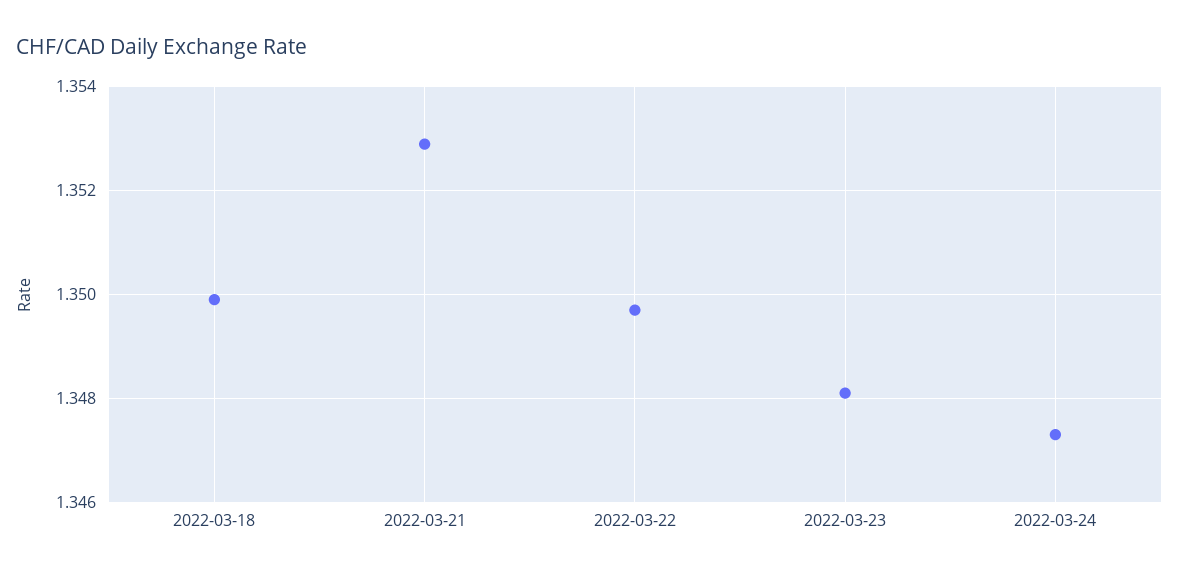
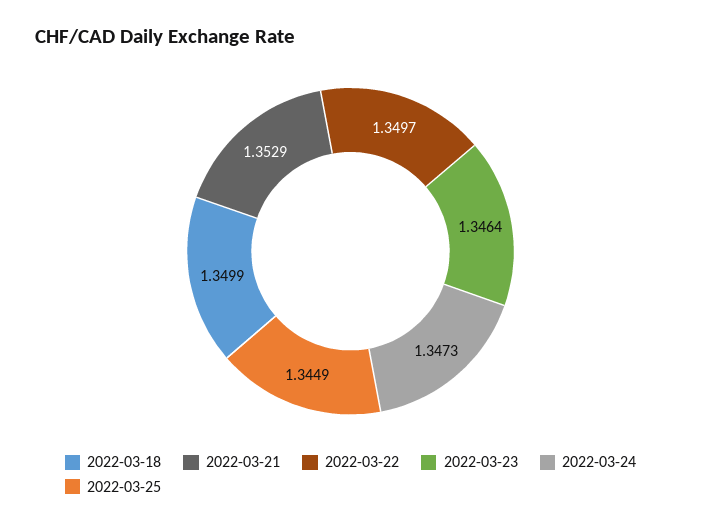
2022-03-23: 1.348 -> 1.3464
2022-03-25: none -> 1.3449

